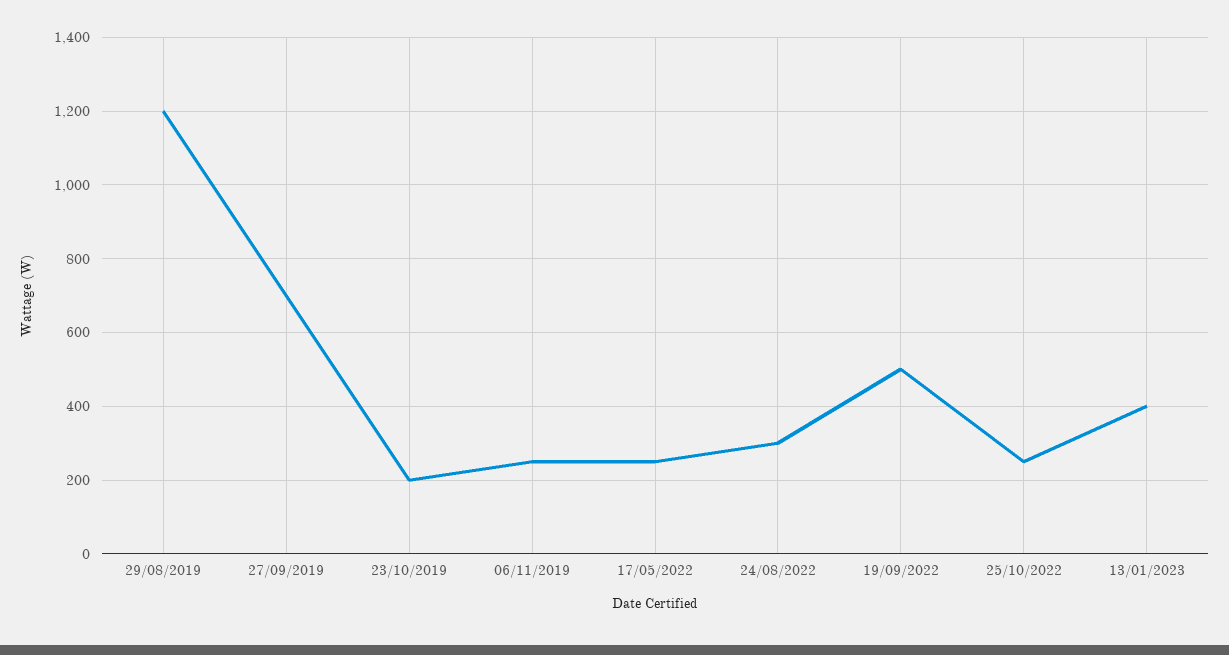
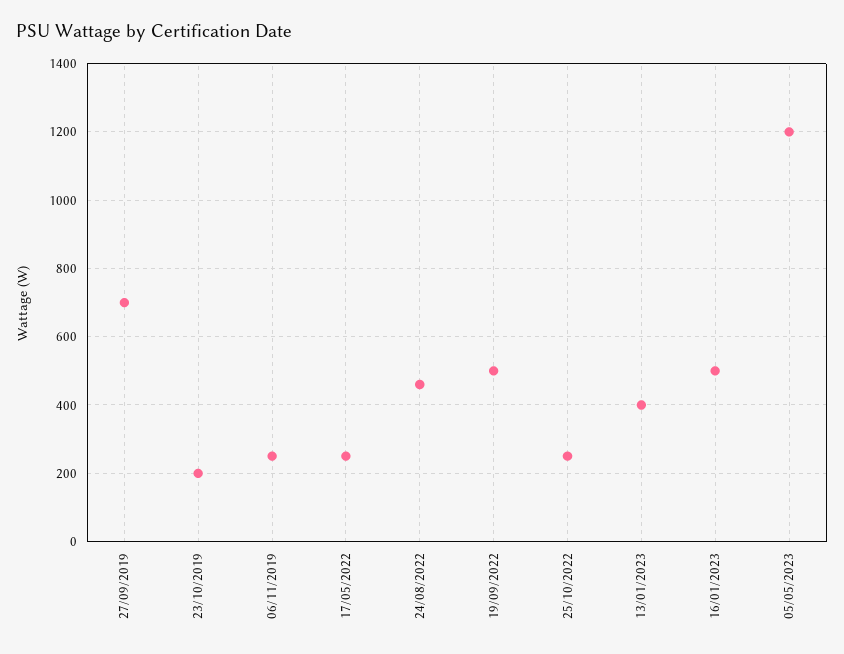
29/08/2019: 1200 -> none
24/08/2022: 300 -> 460
16/01/2023: none -> 500
05/05/2023: none -> 1200

